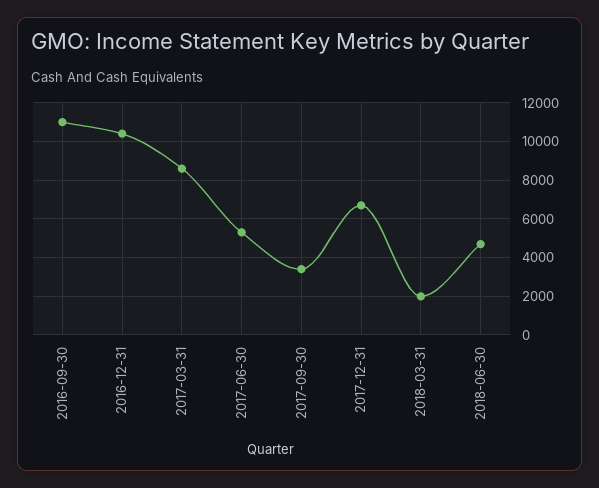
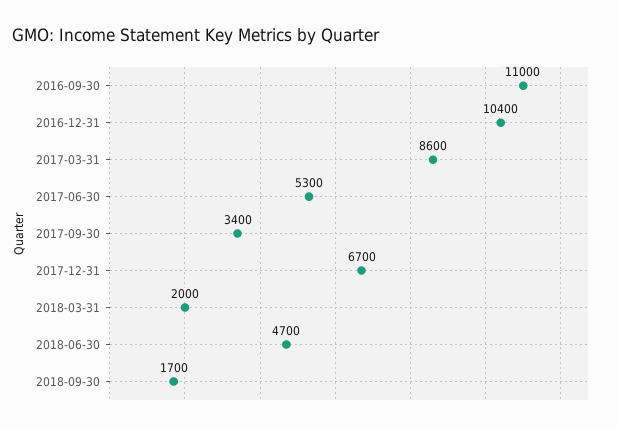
2018-09-30: none -> 1700

